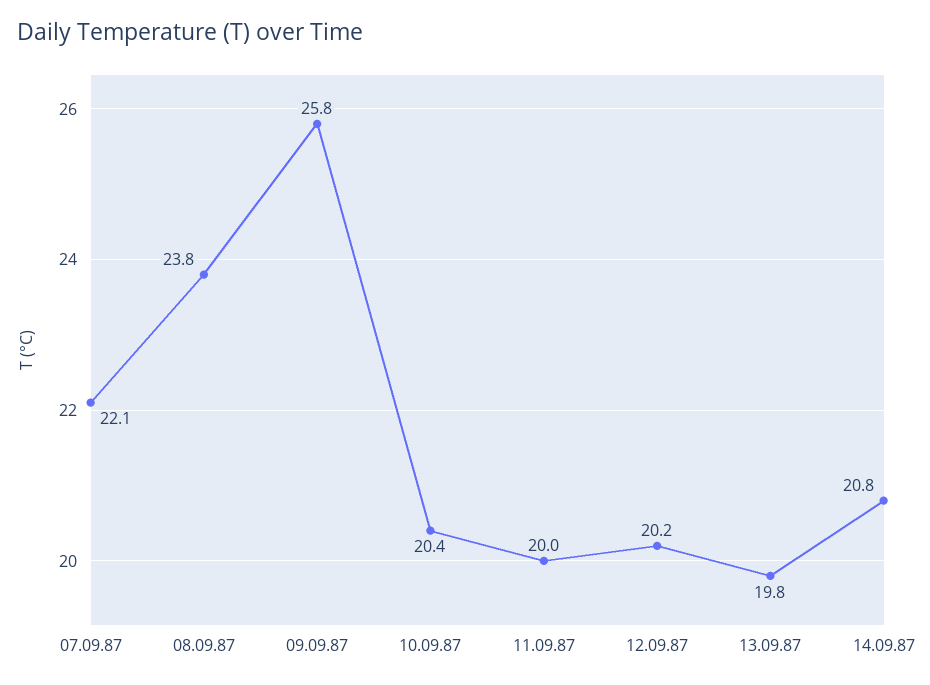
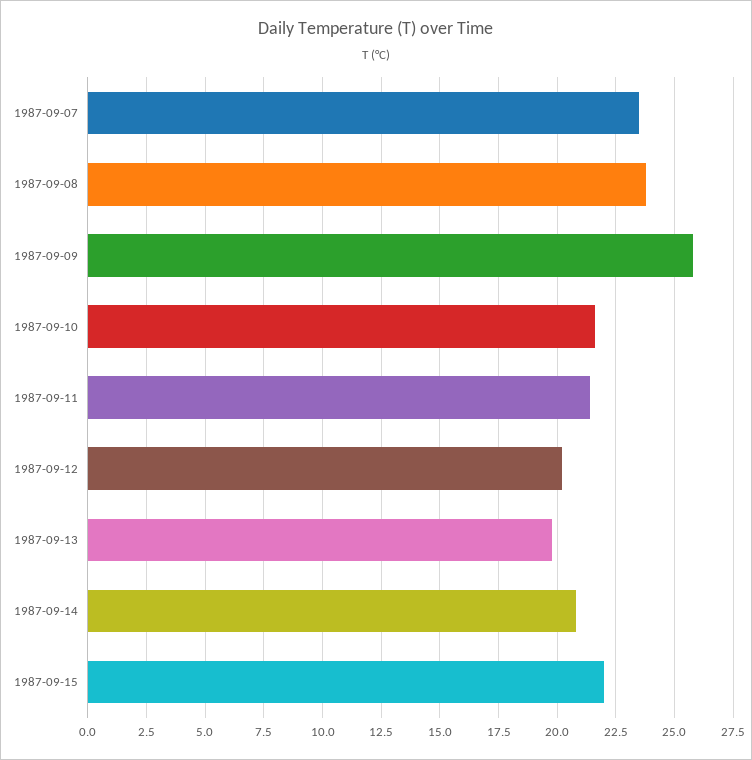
07.09.87: 22.1 -> 23.5
10.09.87: 20.4 -> 21.5
11.09.87: 20 -> 21.5
1987-09-15: none -> 22

